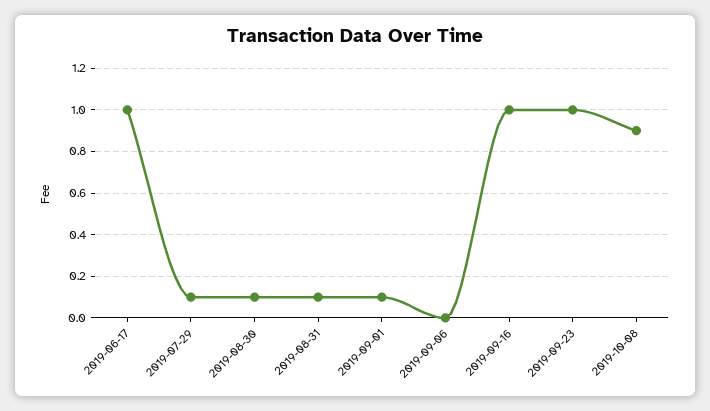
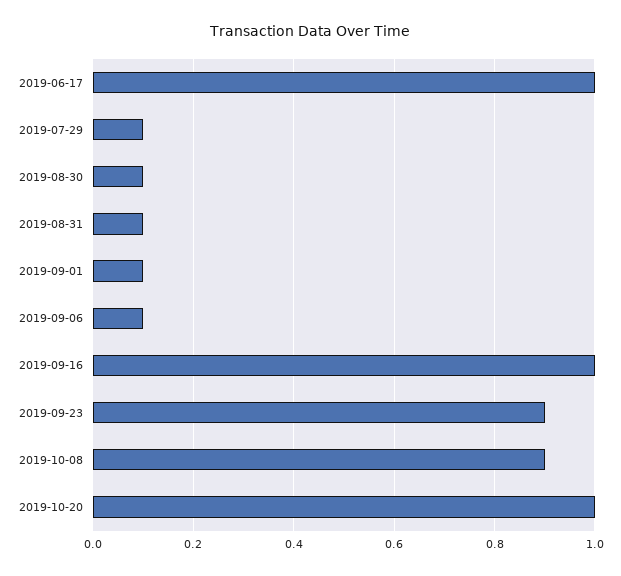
2019-09-06: 0 -> 0.1
2019-09-23: 1 -> 0.9
2019-10-20: none -> 1

